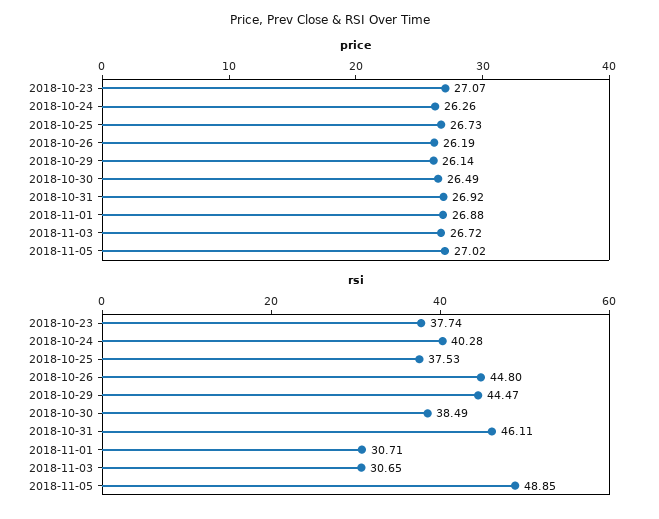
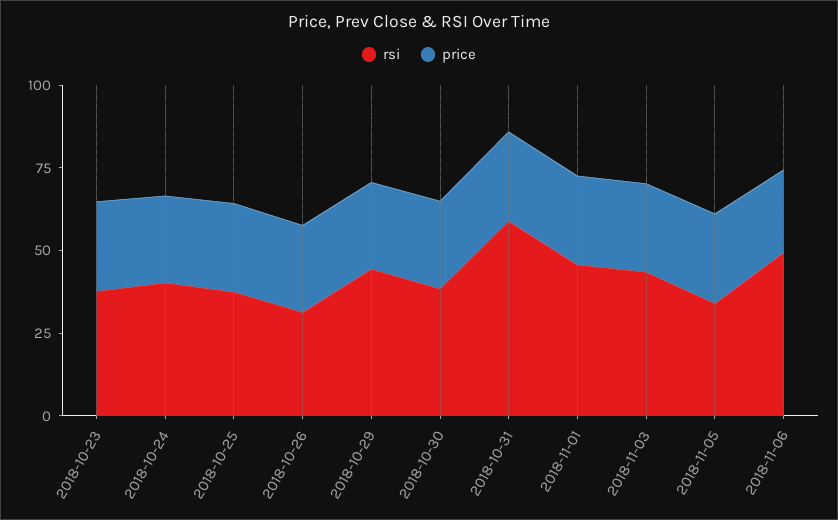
rsi, 2018-10-26: 44.8 -> 30
rsi, 2018-10-31: 46.11 -> 60
rsi, 2018-11-01: 30.71 -> 45
rsi, 2018-11-03: 30.65 -> 45
rsi, 2018-11-05: 48.85 -> 35
rsi, 2018-11-06: none -> 50
price, 2018-11-06: none -> 25

